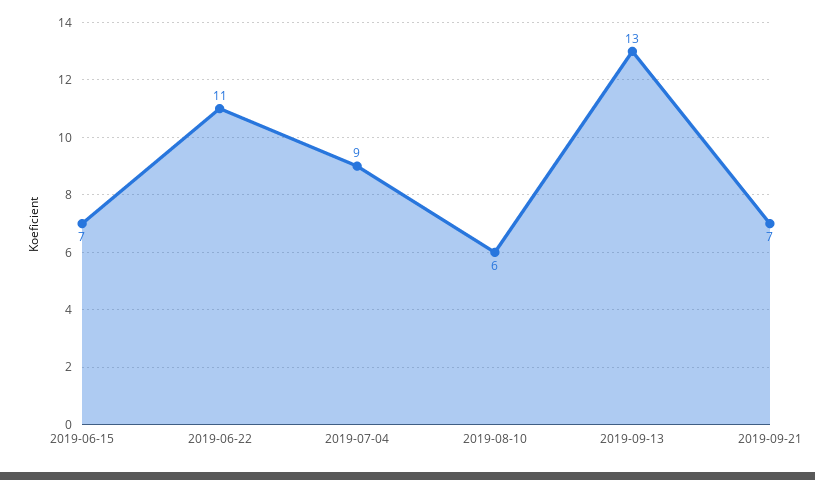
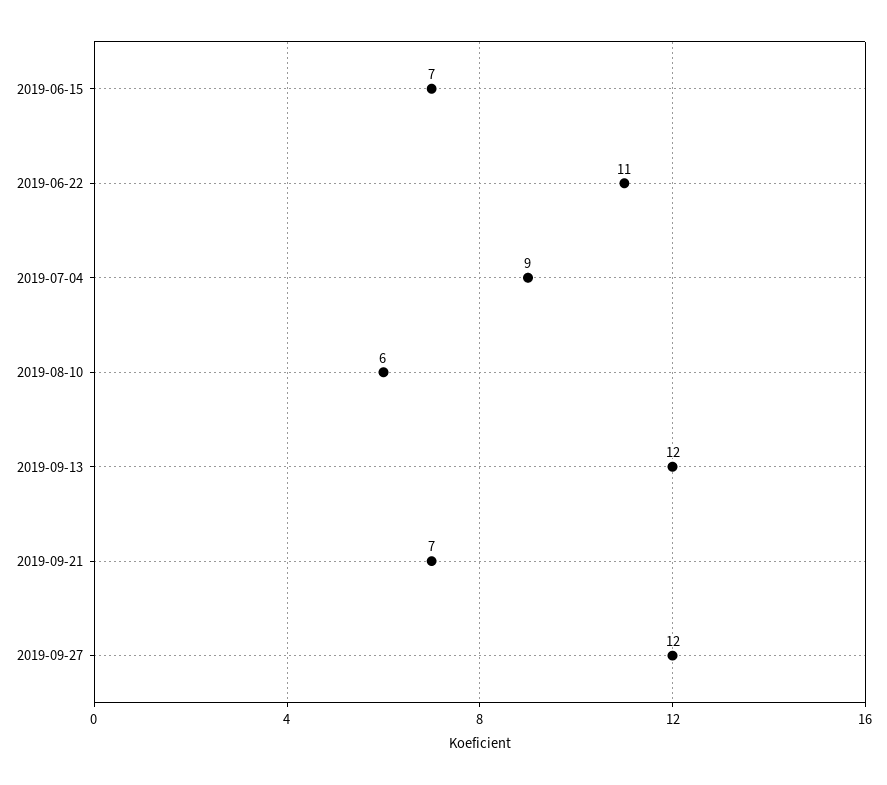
2019-09-13: 13 -> 12
2019-09-27: none -> 12

